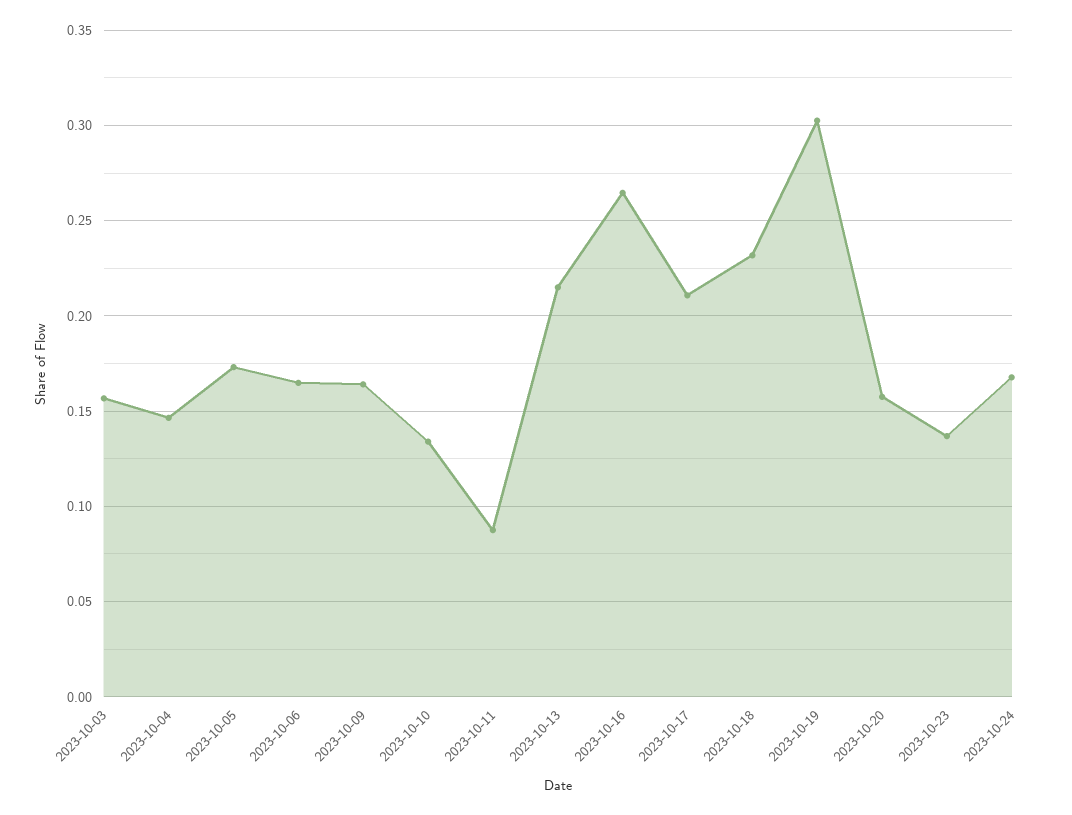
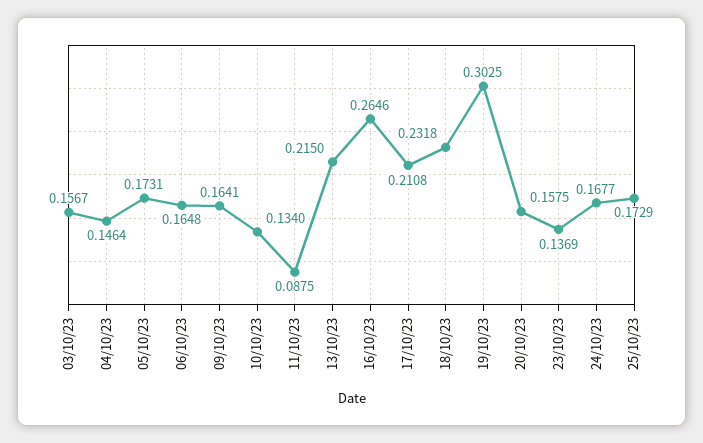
25/10/23: none -> 0.1729

